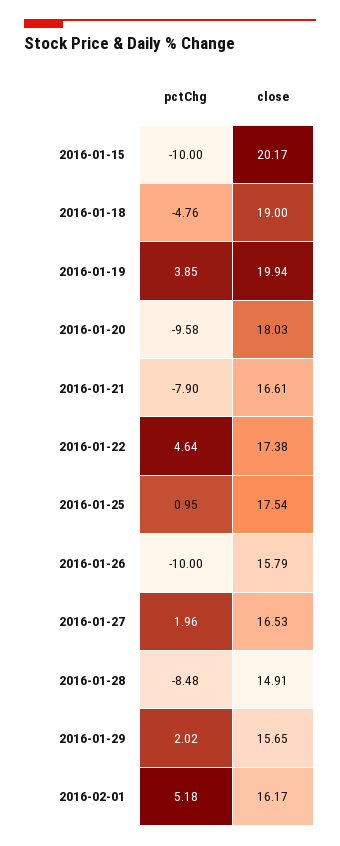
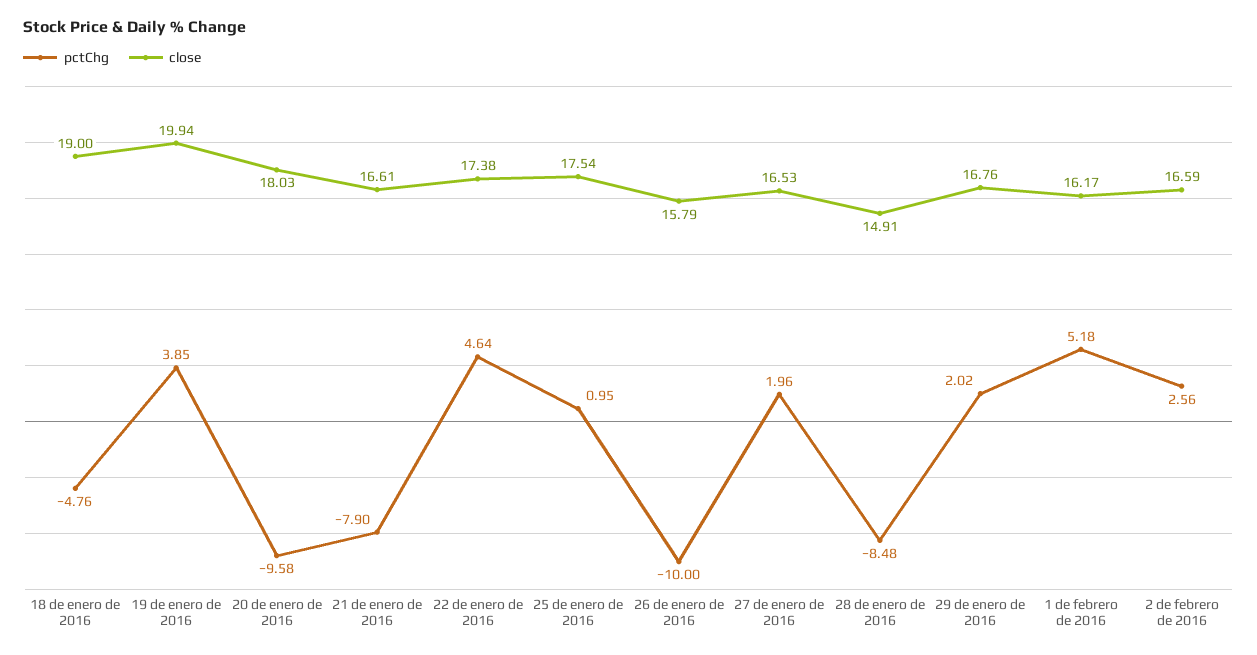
pctChg, 2016-01-15: -10 -> none
close, 2016-01-15: 20.17 -> none
close, 2016-01-29: 15.65 -> 16.76
pctChg, 2 de febrero de 2016: none -> 2.56
close, 2 de febrero de 2016: none -> 16.59

